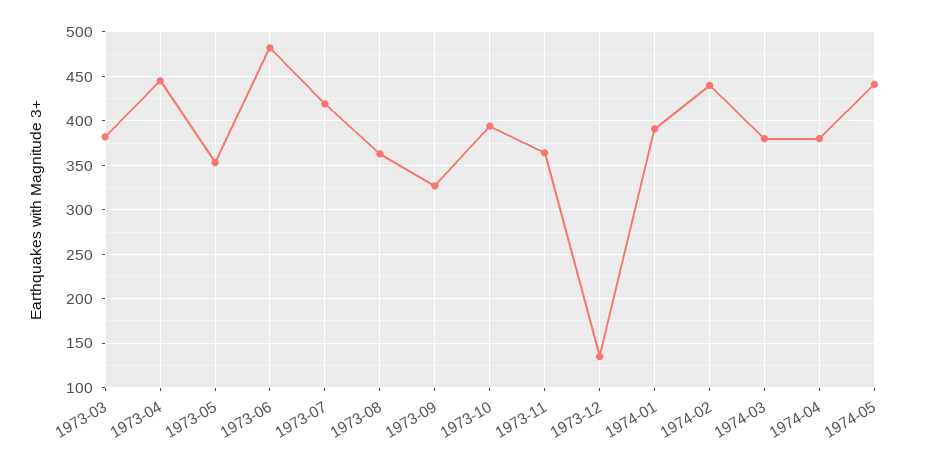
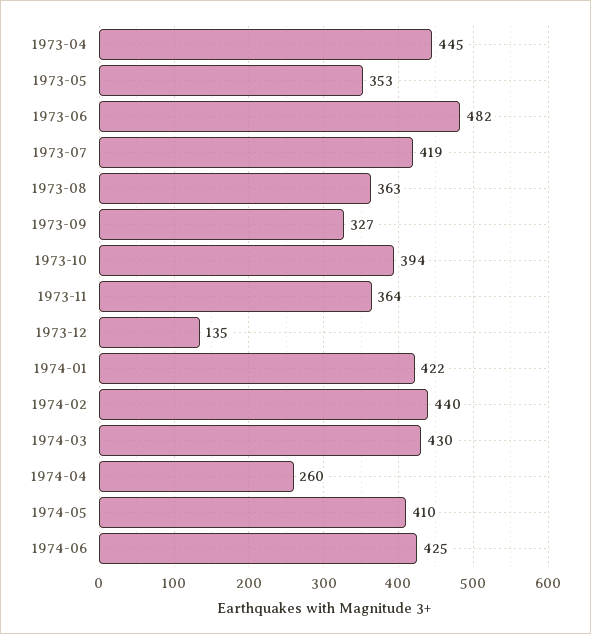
1973-03: 380 -> none
1974-01: 390 -> 422
1974-03: 380 -> 430
1974-04: 380 -> 260
1974-05: 440 -> 410
1974-06: none -> 425

